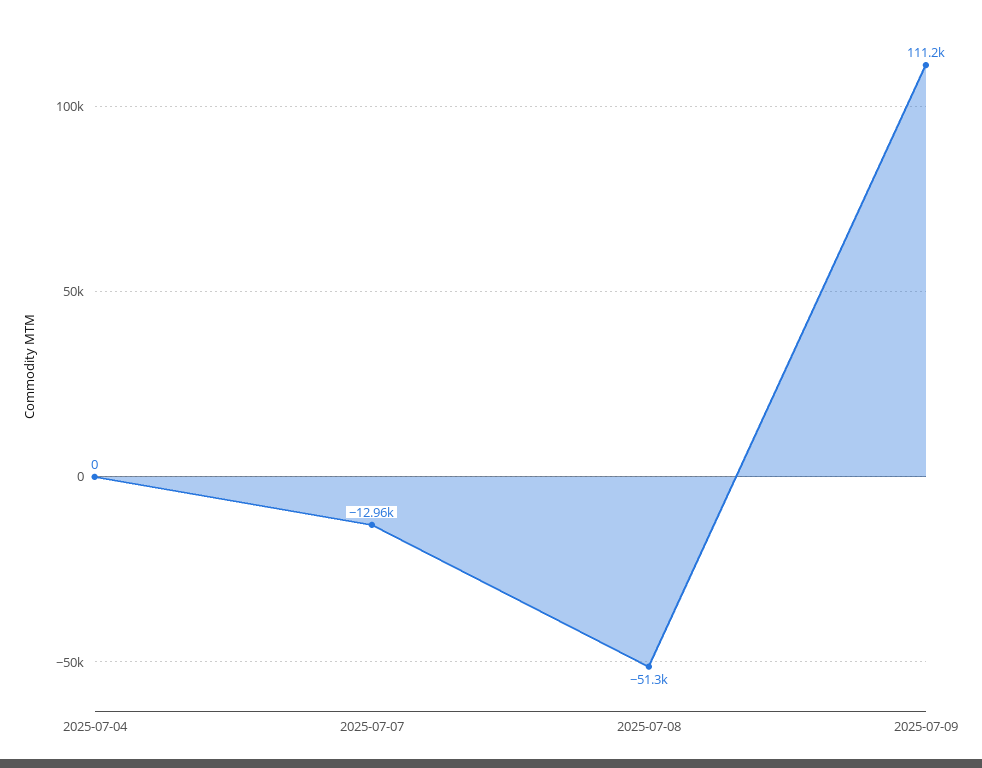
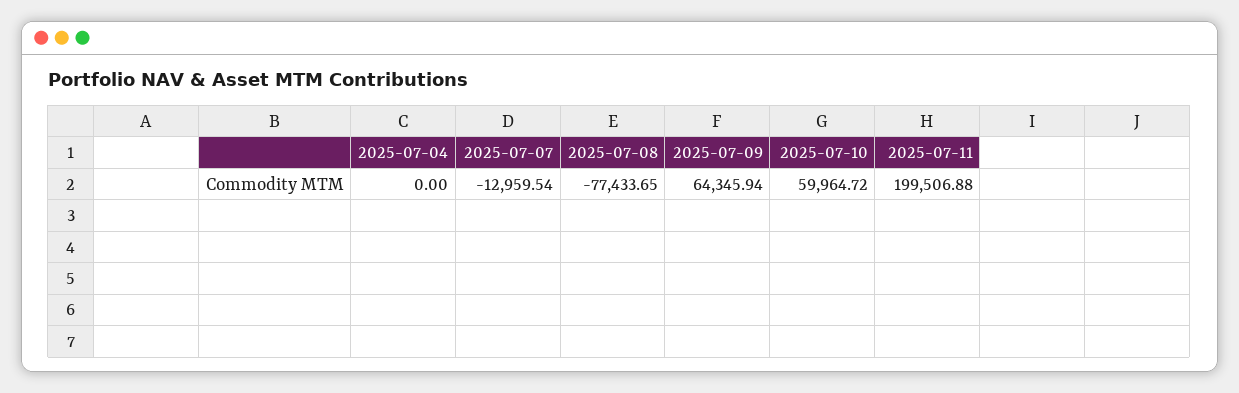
2025-07-08: -51300 -> -77433.65
2025-07-09: 111200 -> 64345.94
2025-07-10: none -> 59964.72
2025-07-11: none -> 199506.88

